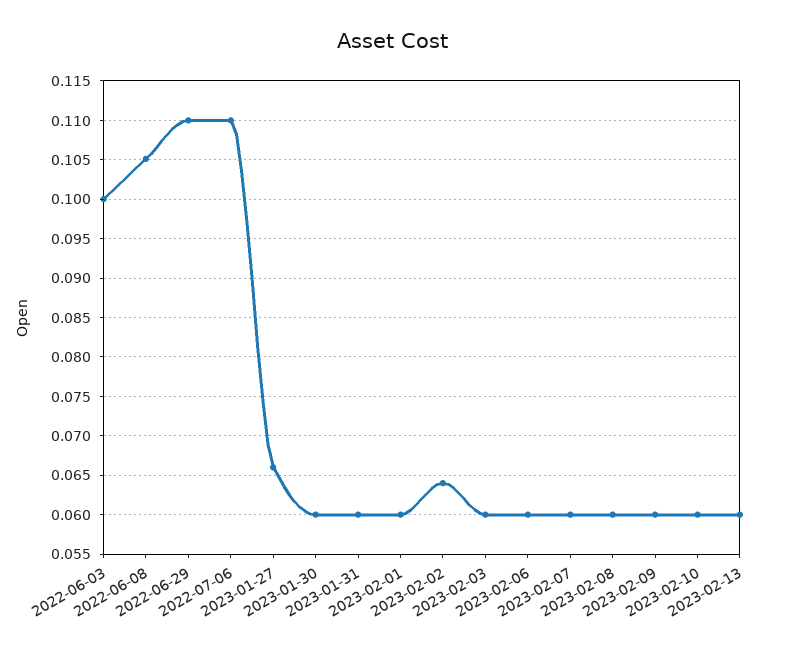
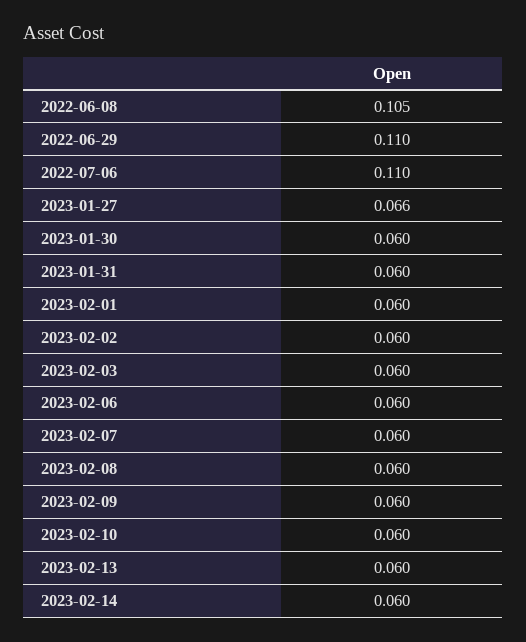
2022-06-03: 0.1 -> none
2023-02-02: 0.064 -> 0.06
2023-02-14: none -> 0.06

